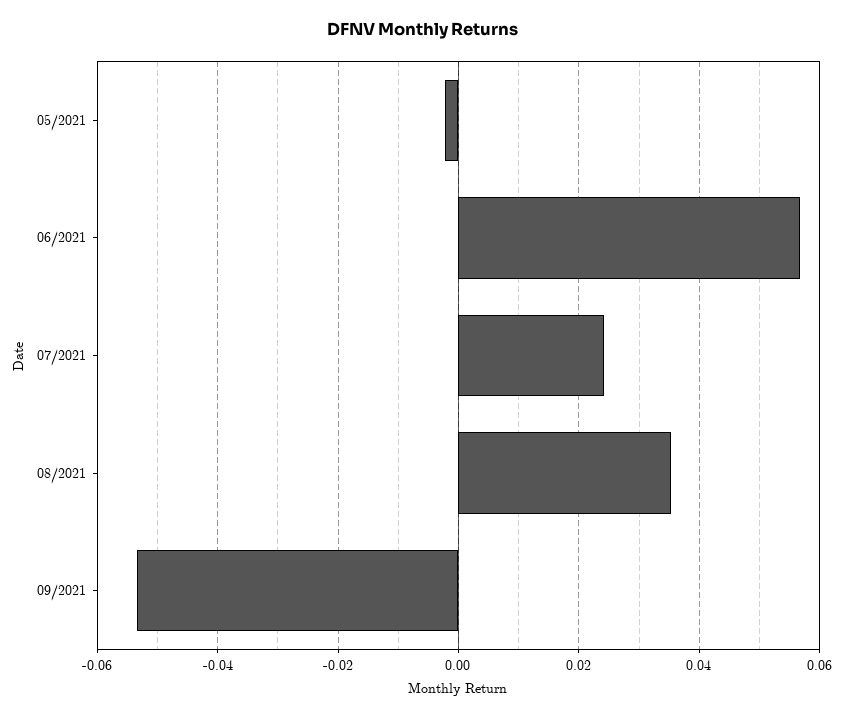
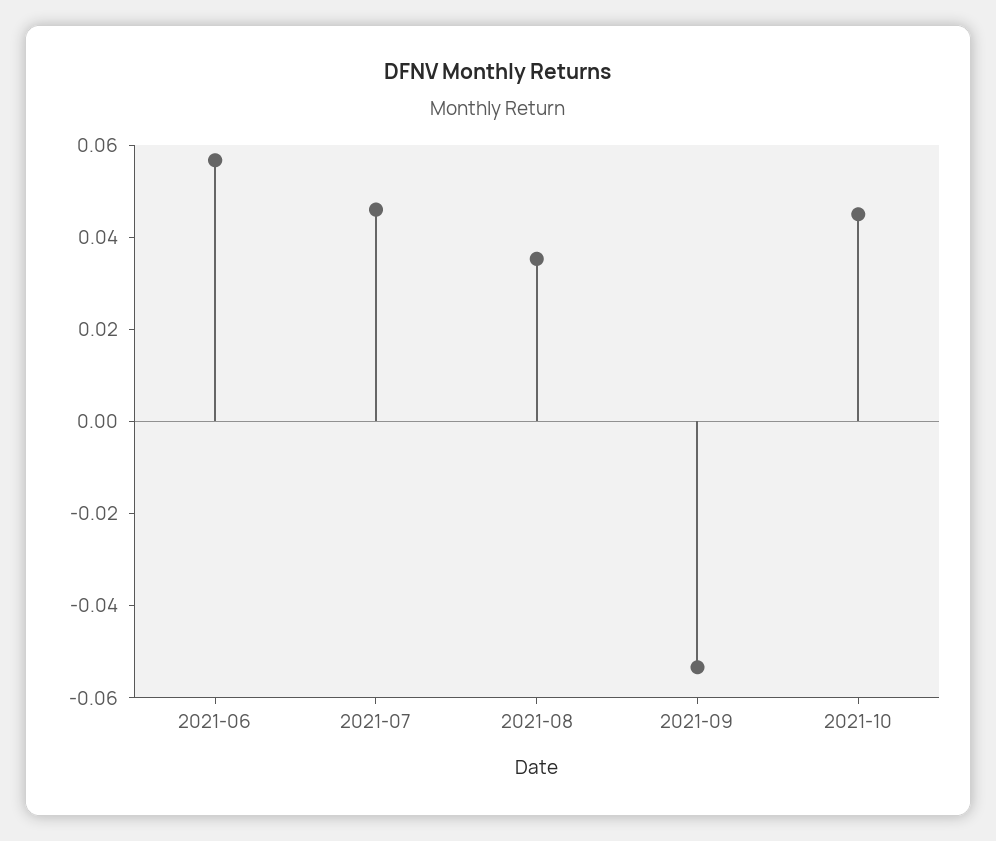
05/2021: -0.002 -> none
07/2021: 0.024 -> 0.045
2021-10: none -> 0.045

